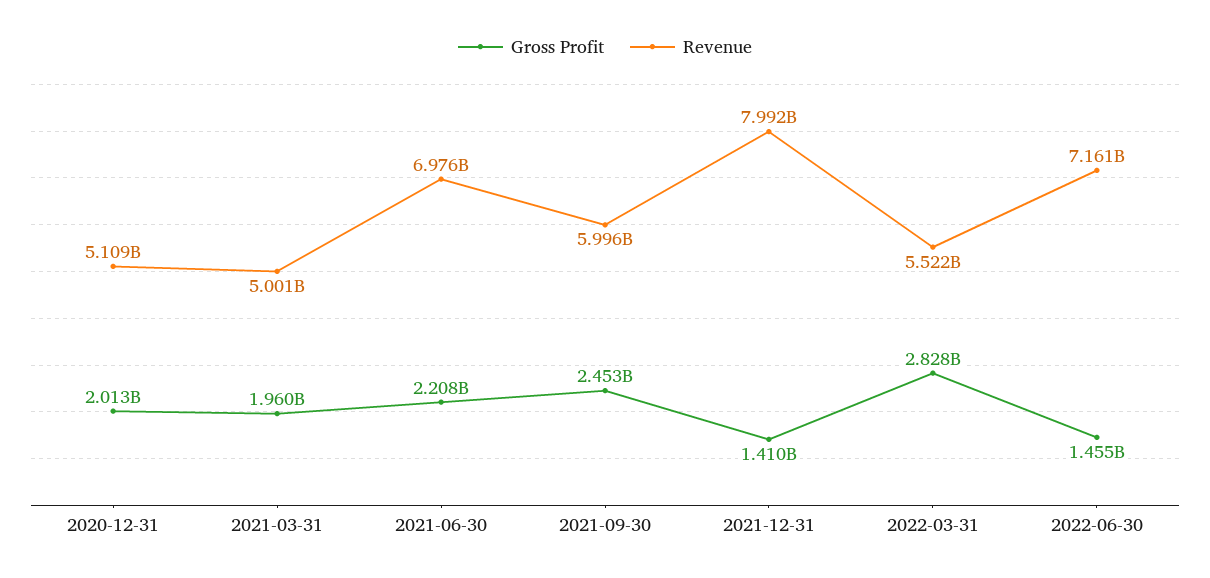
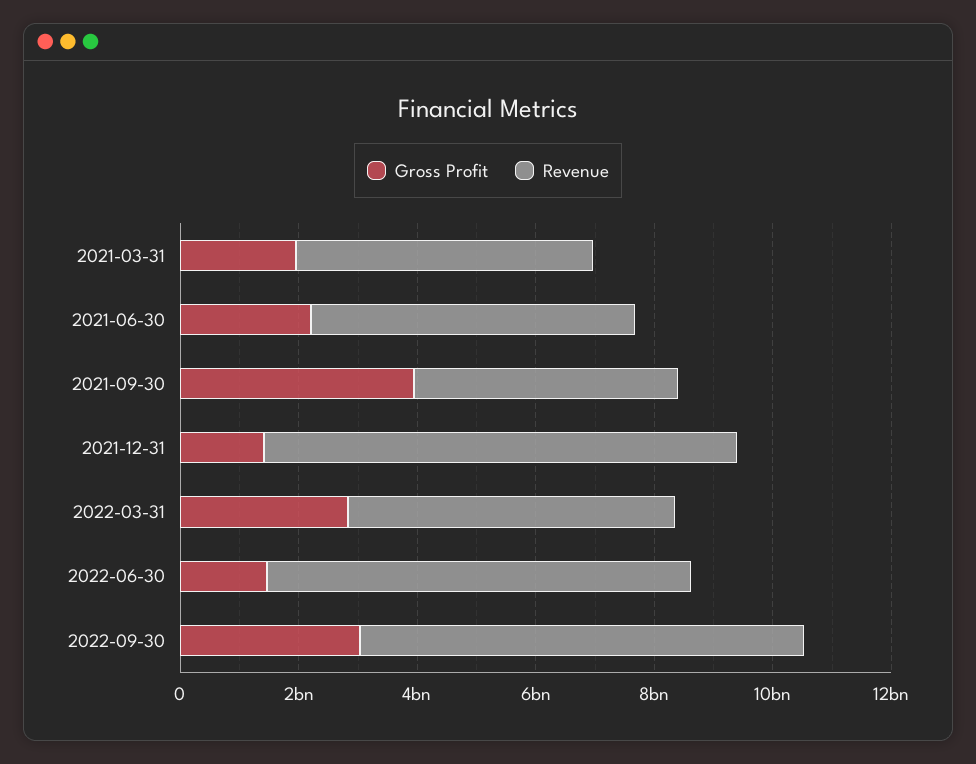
Gross Profit, 2020-12-31: 2013000000 -> none
Revenue, 2020-12-31: 5109000000 -> none
Revenue, 2021-06-30: 6976000000 -> 5500000000
Gross Profit, 2021-09-30: 2453000000 -> 4000000000
Revenue, 2021-09-30: 5996000000 -> 4500000000
Gross Profit, 2022-09-30: none -> 3000000000
Revenue, 2022-09-30: none -> 7500000000

